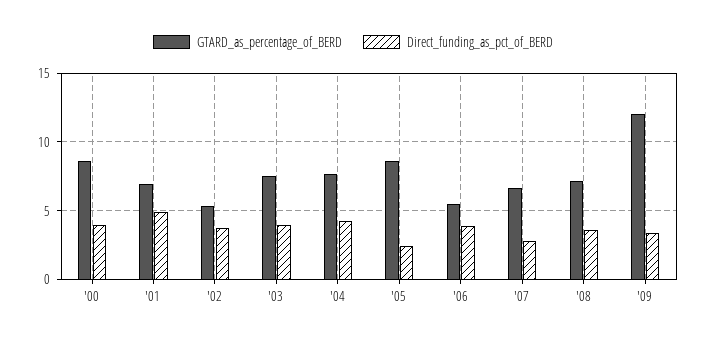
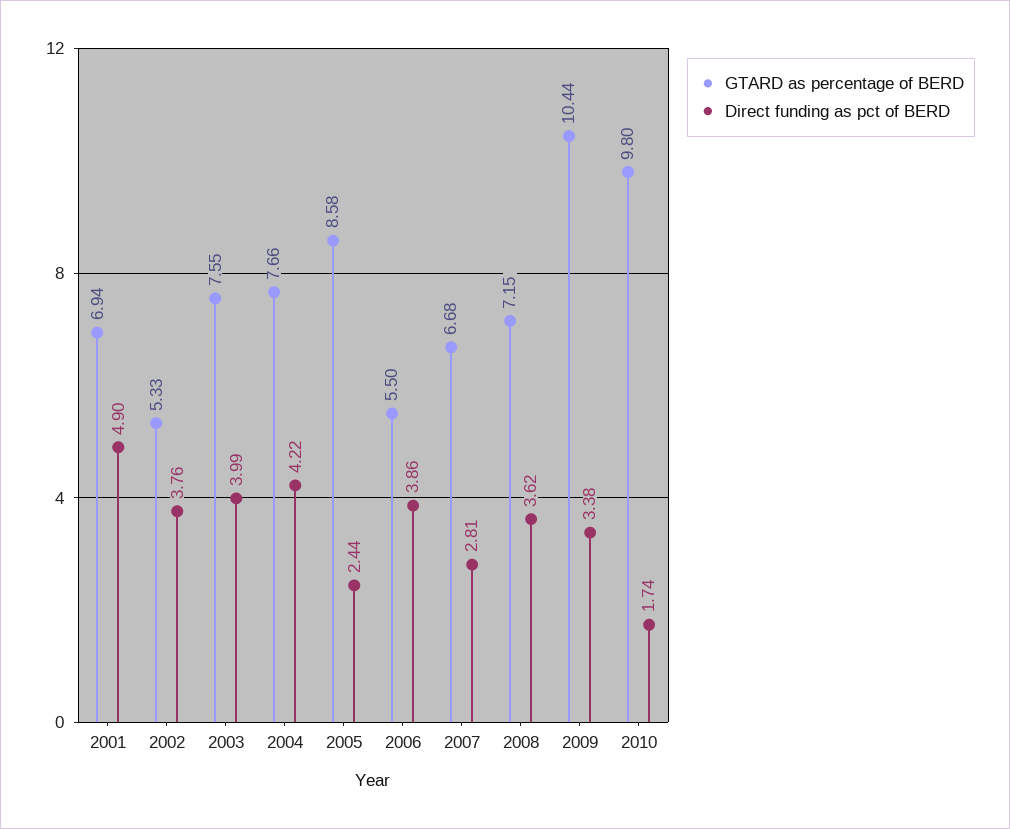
GTARD_as_percentage_of_BERD, '00: 8.5 -> none
Direct_funding_as_pct_of_BERD, '00: 4 -> none
GTARD_as_percentage_of_BERD, '09: 12 -> 10.44
GTARD_as_percentage_of_BERD, 2010: none -> 9.8
Direct_funding_as_pct_of_BERD, 2010: none -> 1.74

